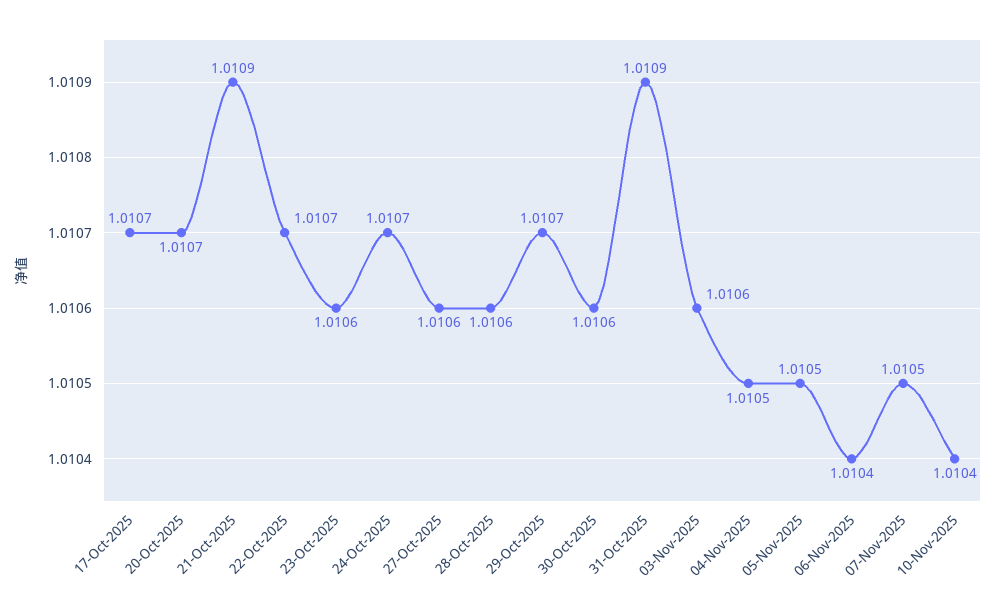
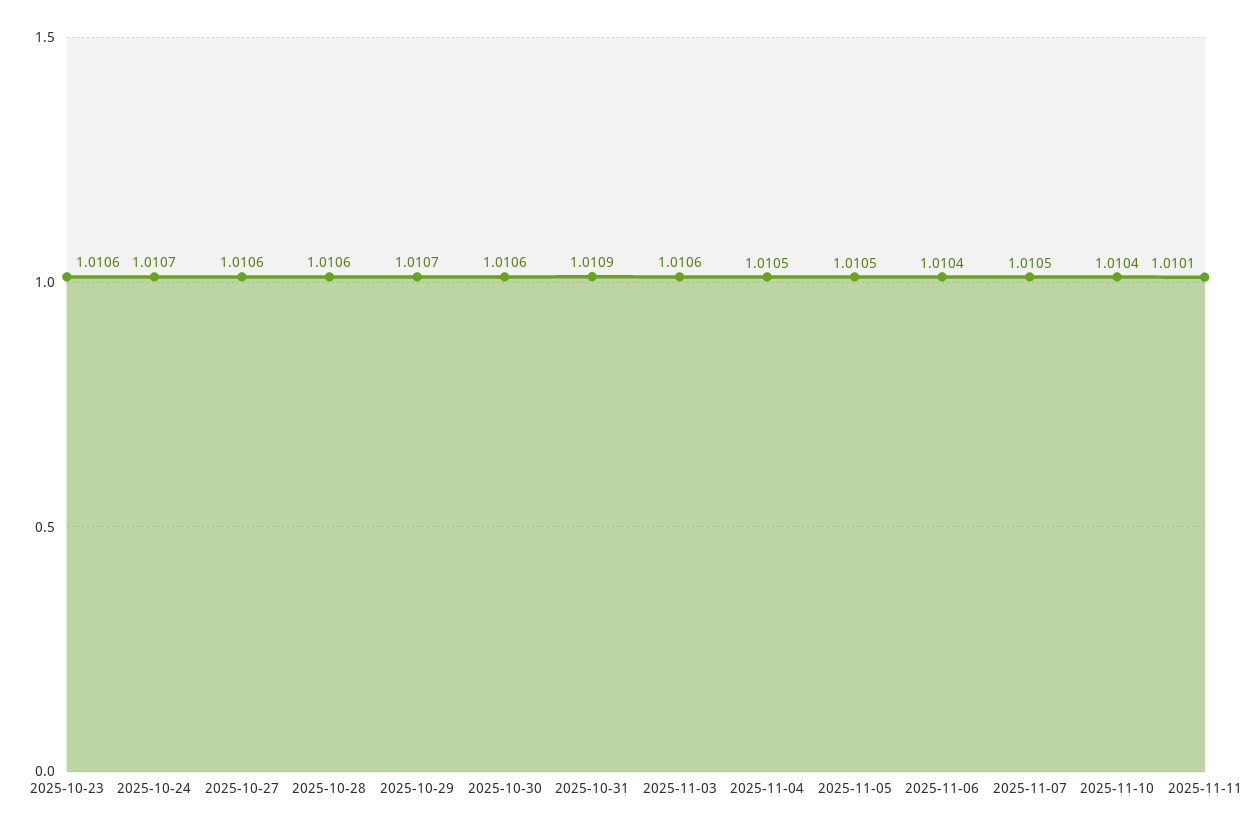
17-Oct-2025: 1.0107 -> none
20-Oct-2025: 1.0107 -> none
21-Oct-2025: 1.0109 -> none
22-Oct-2025: 1.0107 -> none
2025-11-11: none -> 1.0101

